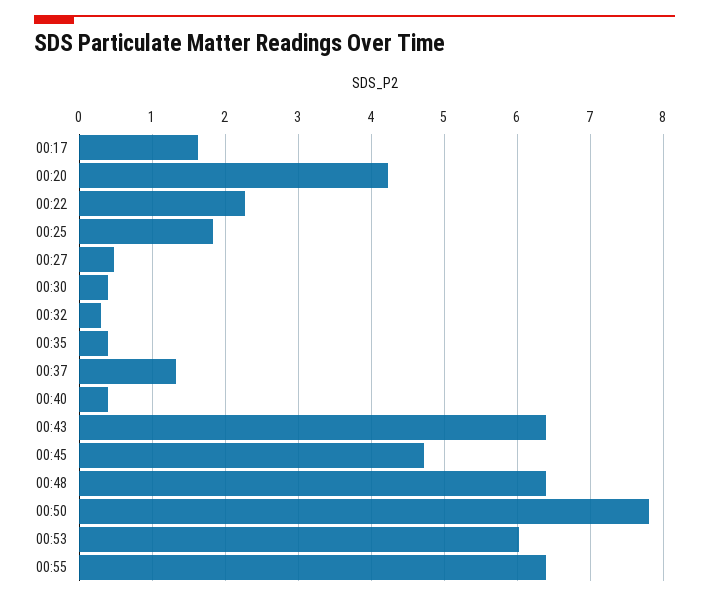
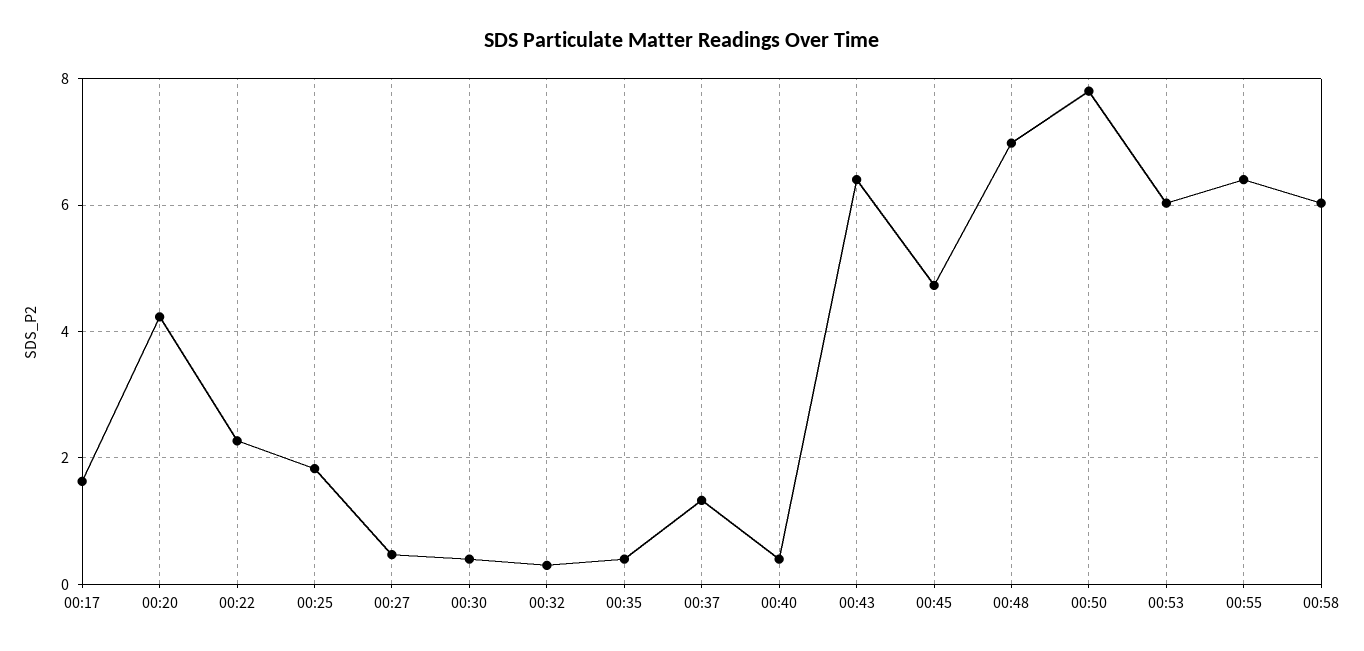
00:48: 6.4 -> 7
00:58: none -> 6

